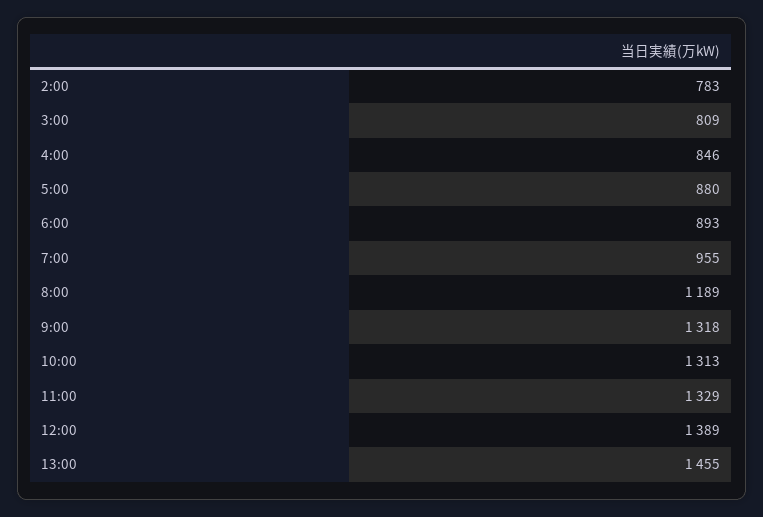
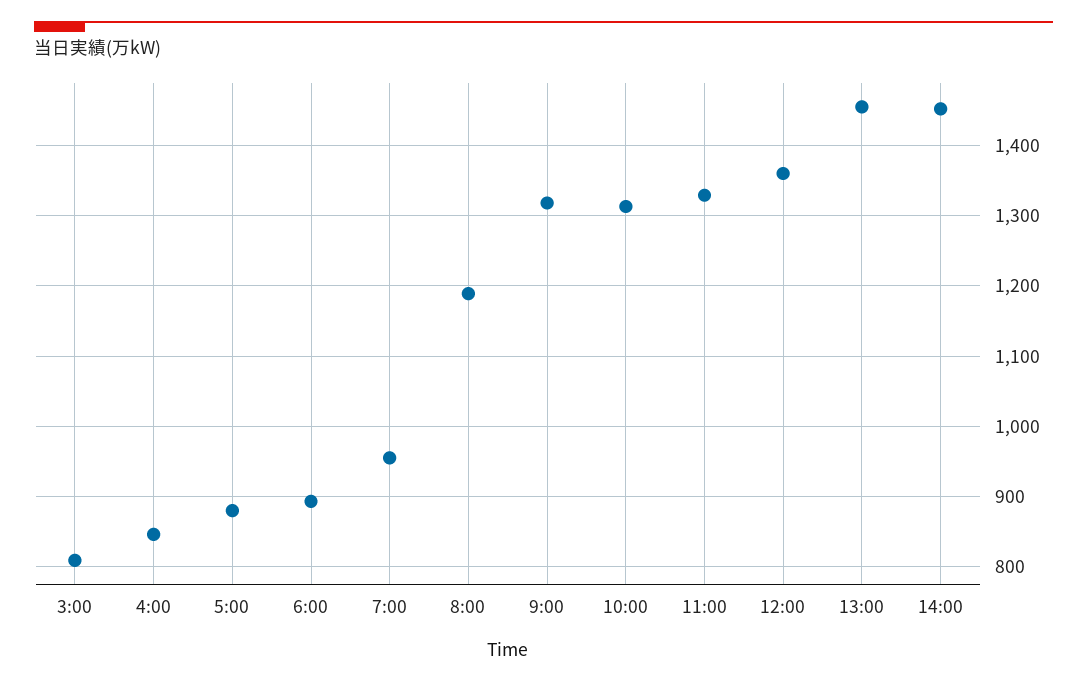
2:00: 783 -> none
12:00: 1389 -> 1360
14:00: none -> 1450

